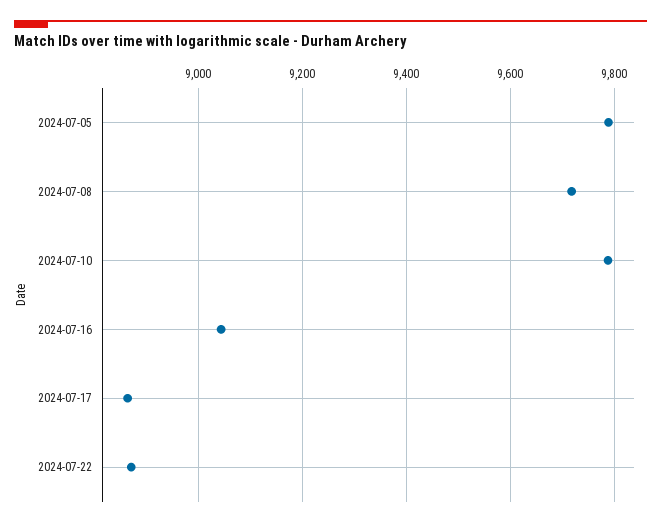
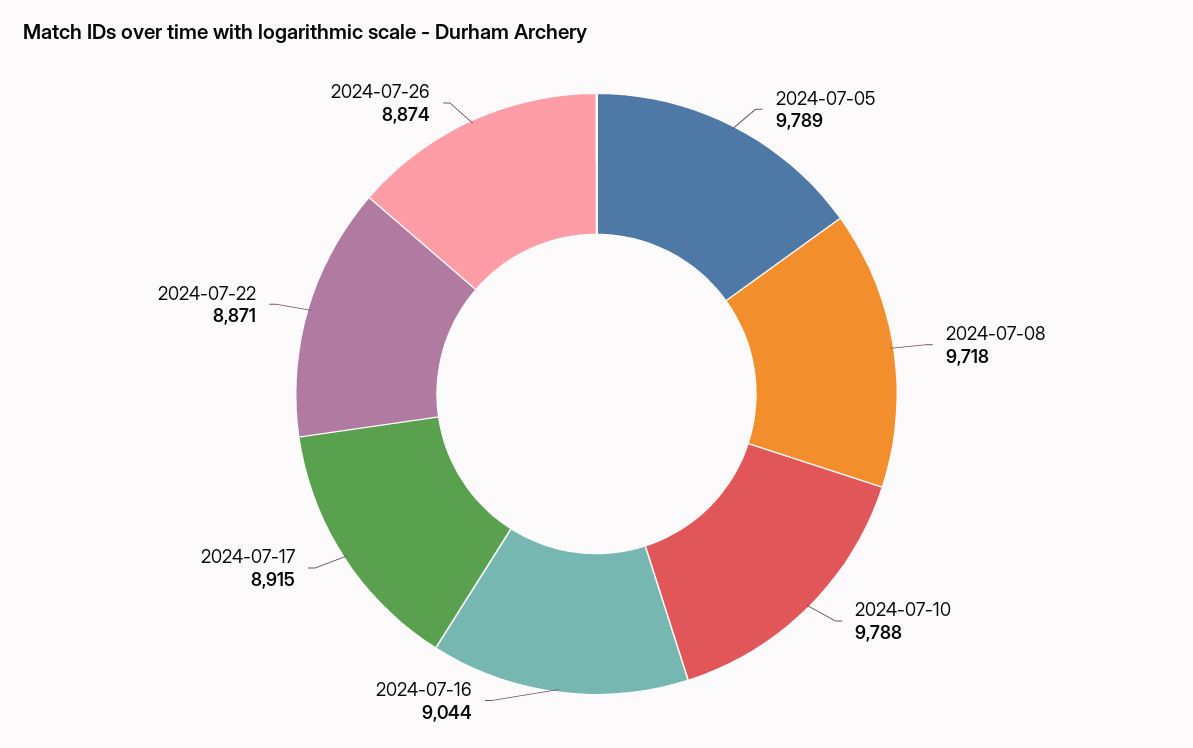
2024-07-17: 8860 -> 8915
2024-07-26: none -> 8874

